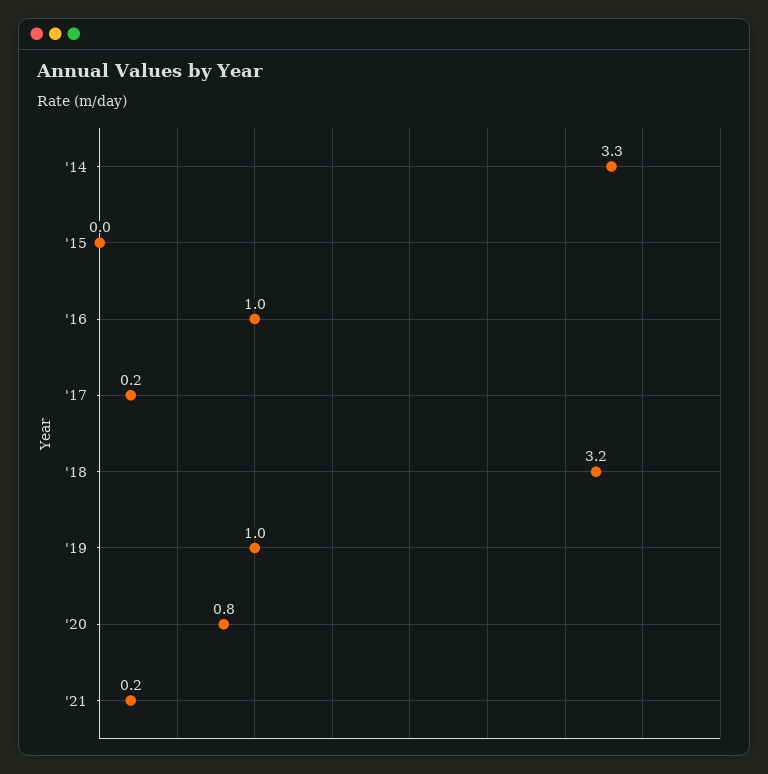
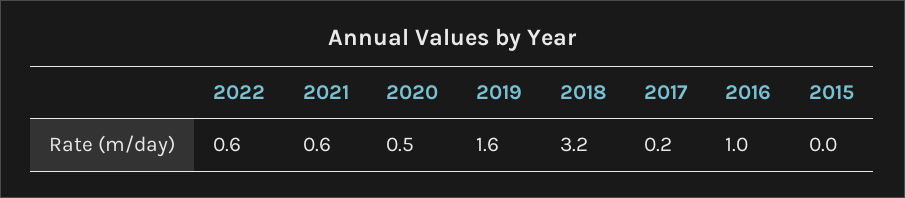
'14: 3.3 -> none
'19: 1 -> 1.6
'20: 0.8 -> 0.5
'21: 0.2 -> 0.6
2022: none -> 0.6

